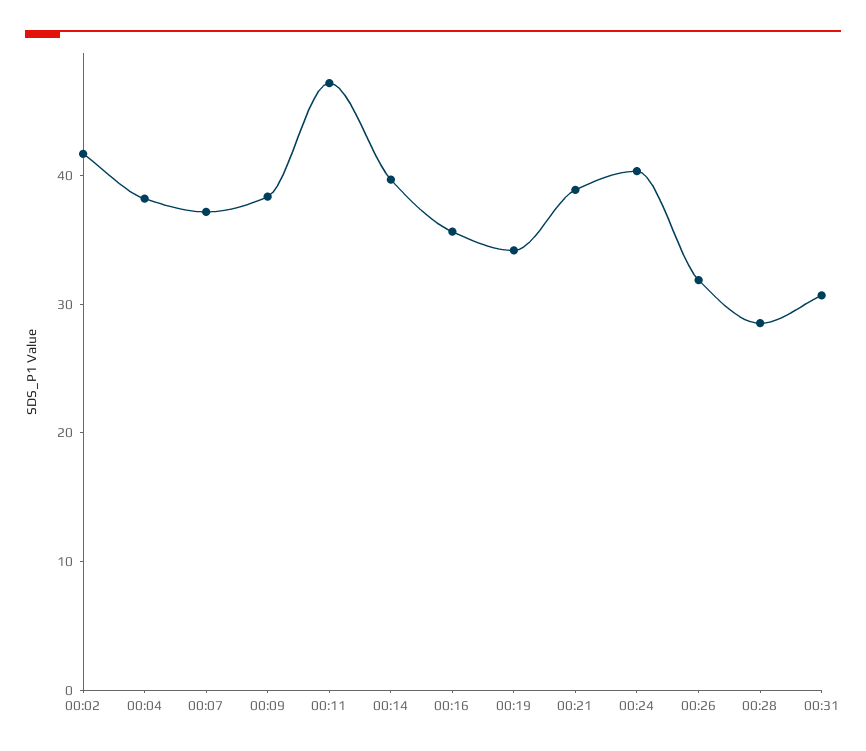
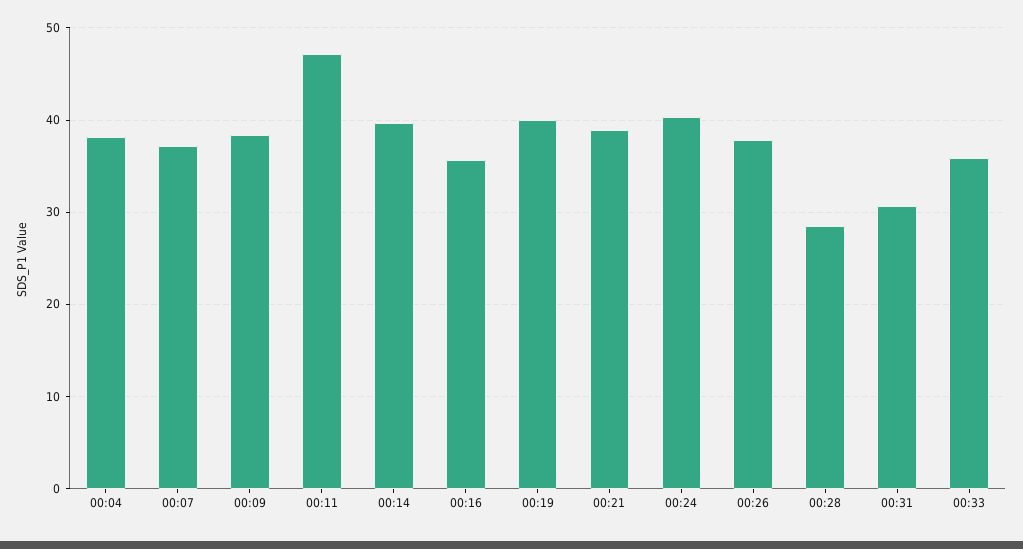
00:02: 42 -> none
00:19: 34 -> 40
00:26: 32 -> 38
00:33: none -> 36

